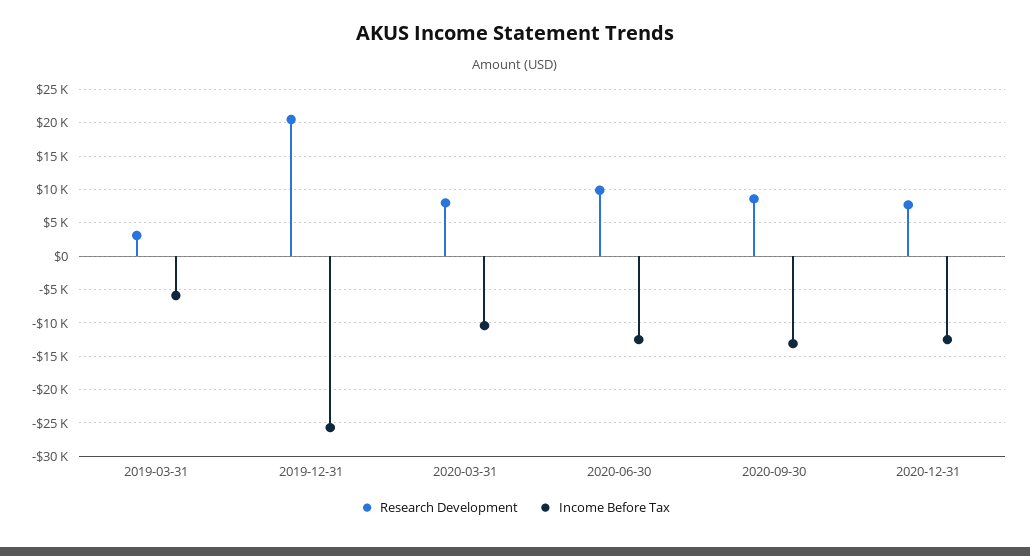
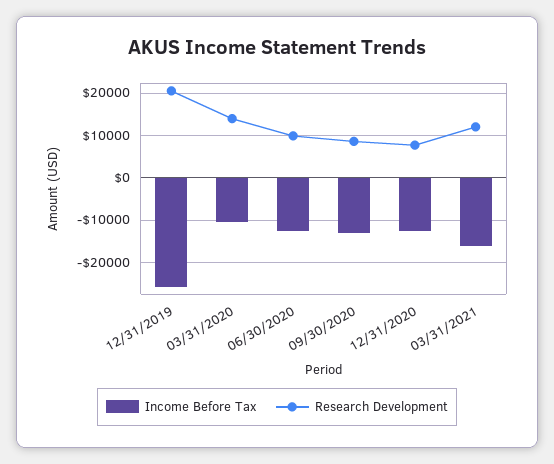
Research Development, 2019-03-31: 3000 -> none
Income Before Tax, 2019-03-31: -6000 -> none
Research Development, 2020-03-31: 8000 -> 14000
Income Before Tax, 03/31/2021: none -> -16000
Research Development, 03/31/2021: none -> 12000

